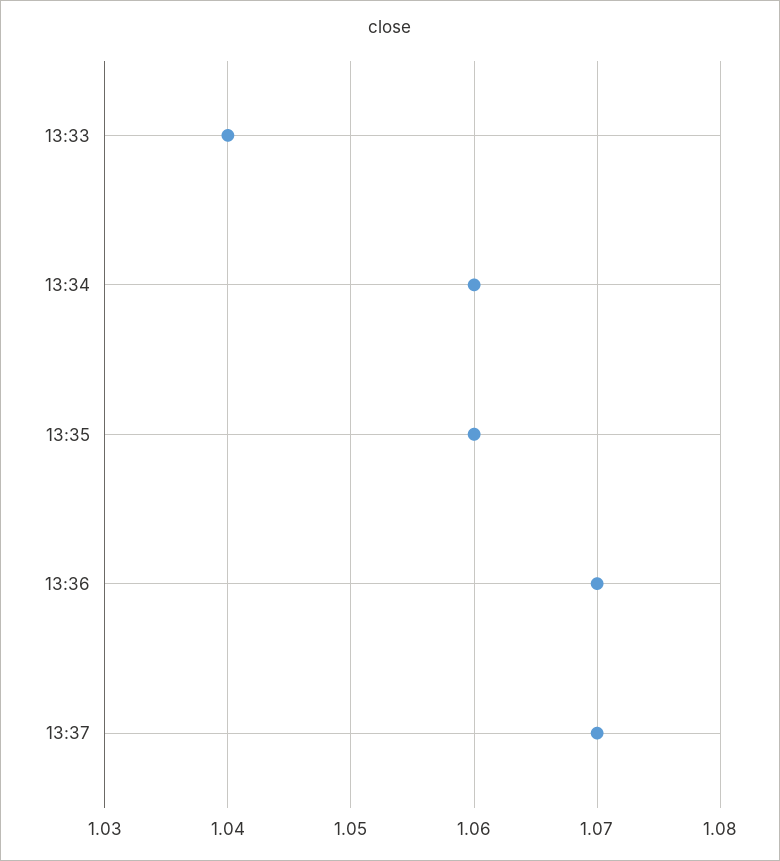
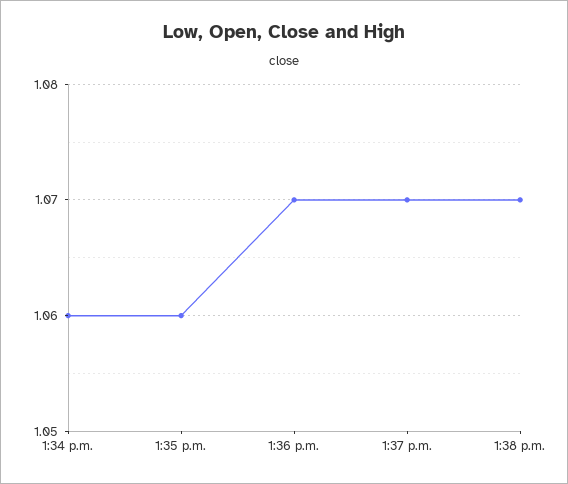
13:33: 1.04 -> none
1:38 p.m.: none -> 1.07

